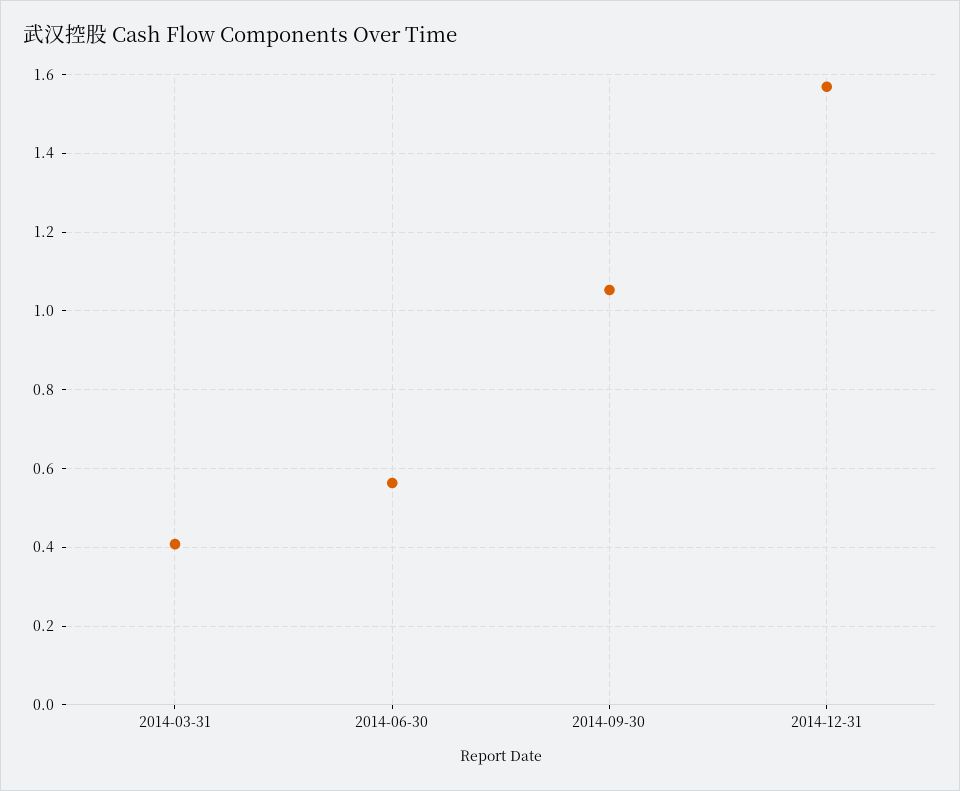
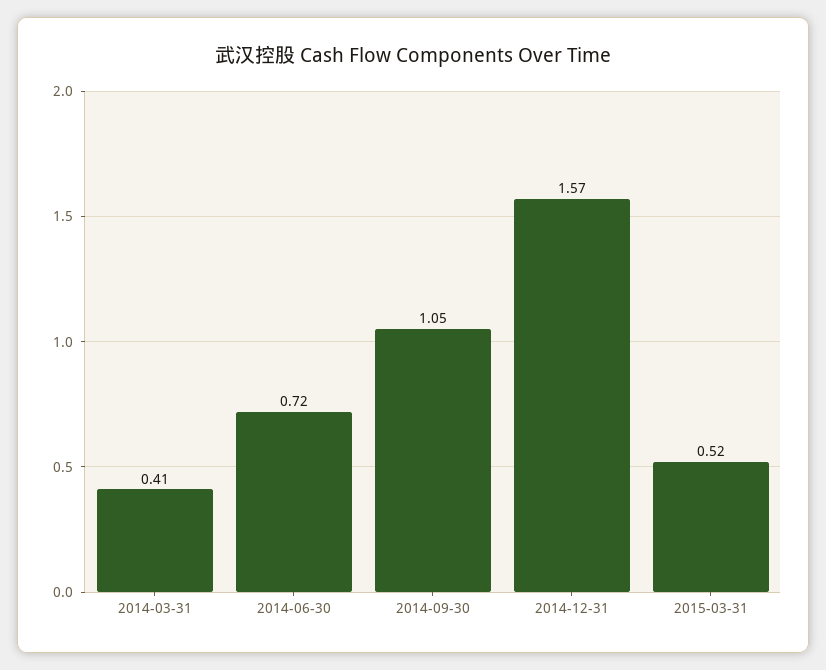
2014-06-30: 0.56 -> 0.72
2015-03-31: none -> 0.52

